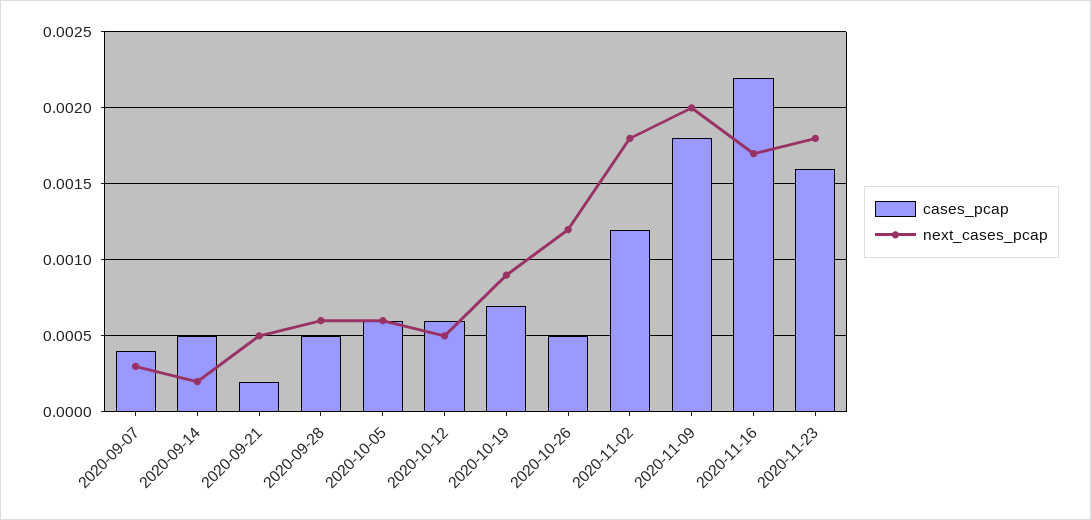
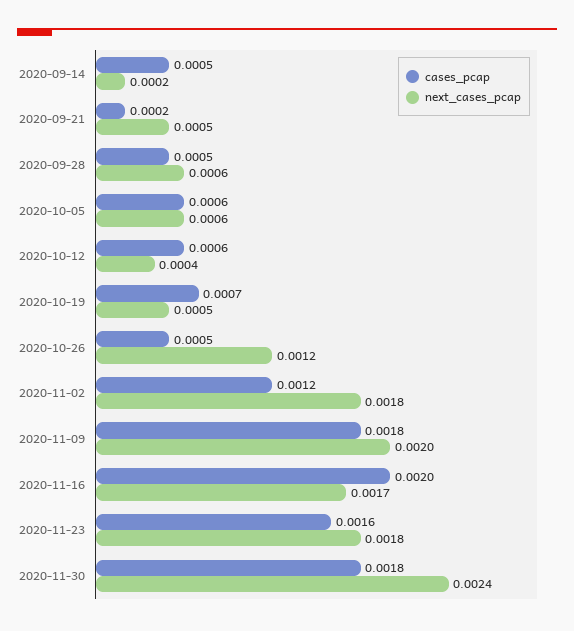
cases_pcap, 2020-09-07: 0.0004 -> none
next_cases_pcap, 2020-09-07: 0.0003 -> none
next_cases_pcap, 2020-10-12: 0.0005 -> 0.0004
next_cases_pcap, 2020-10-19: 0.0009 -> 0.0005
cases_pcap, 2020-11-16: 0.0022 -> 0.002
cases_pcap, 2020-11-30: none -> 0.0018
next_cases_pcap, 2020-11-30: none -> 0.0024

